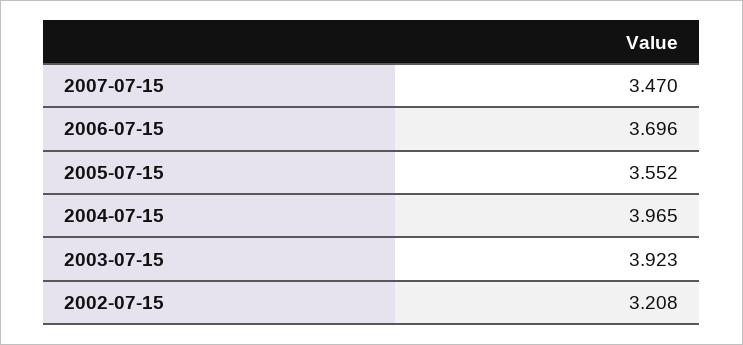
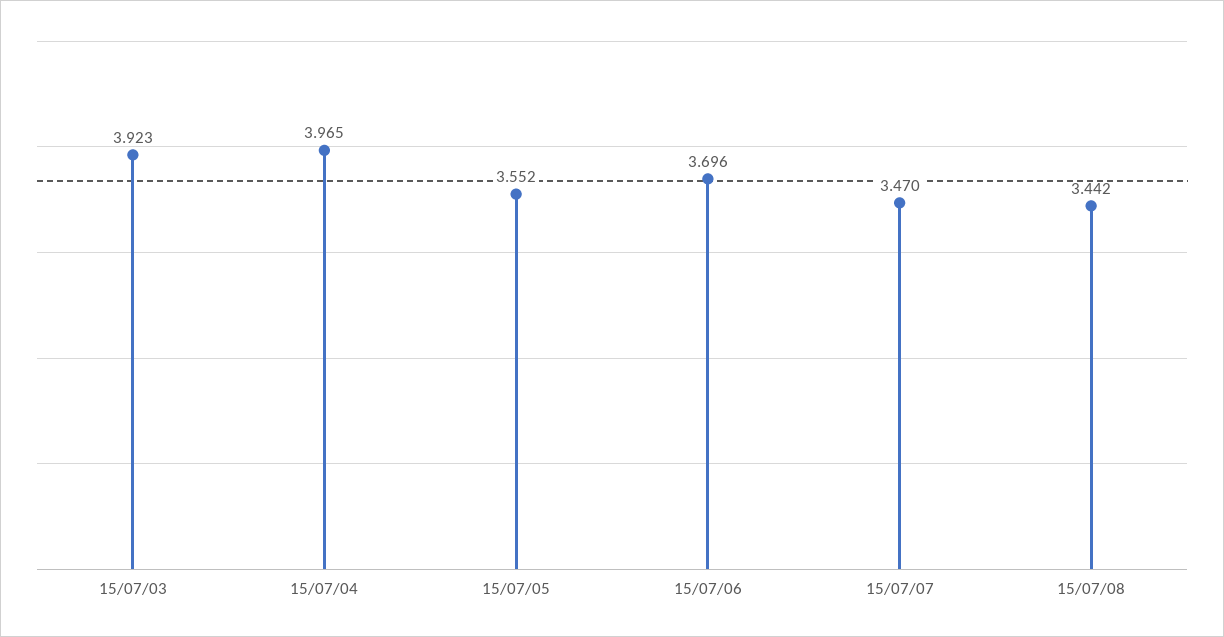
2002-07-15: 3.208 -> none
15/07/08: none -> 3.442

